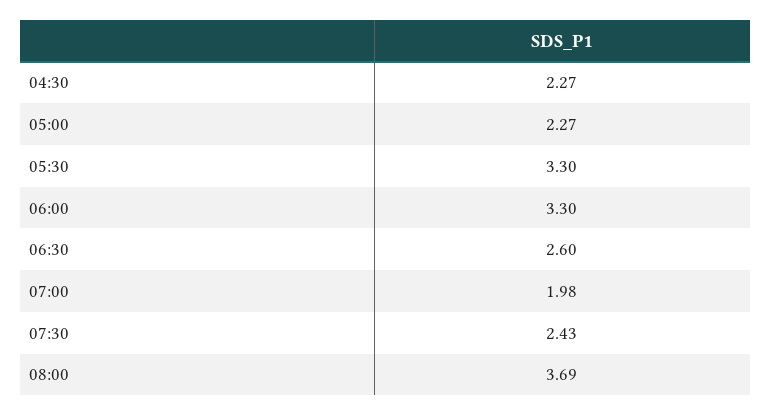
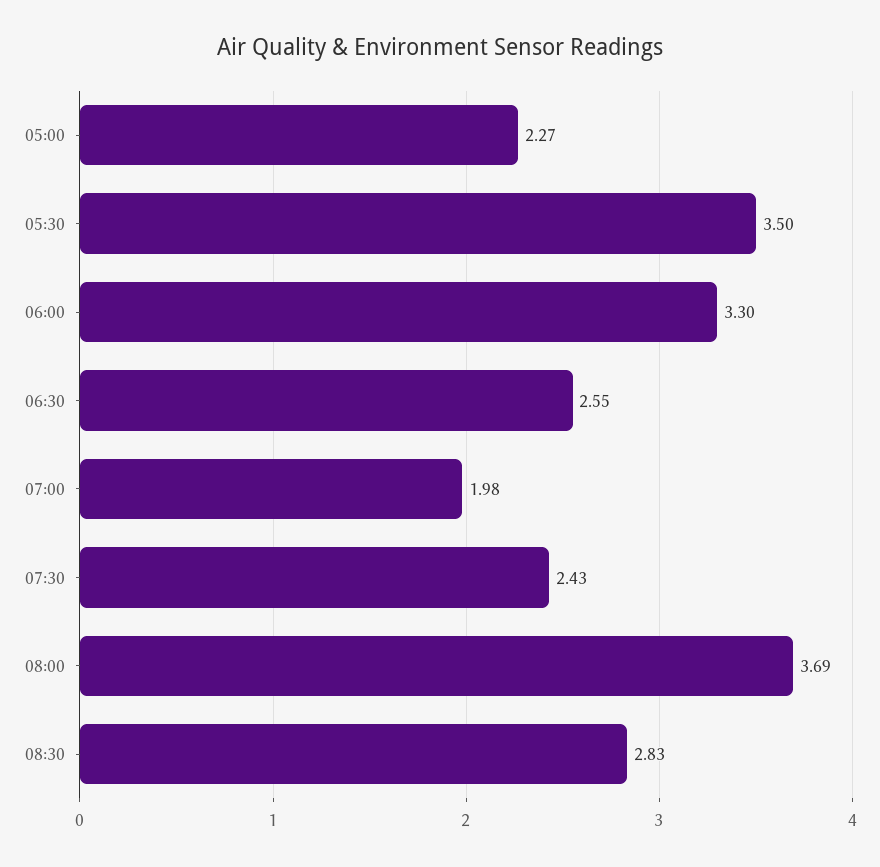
04:30: 2.27 -> none
05:30: 3.3 -> 3.5
06:30: 2.6 -> 2.55
08:30: none -> 2.83

